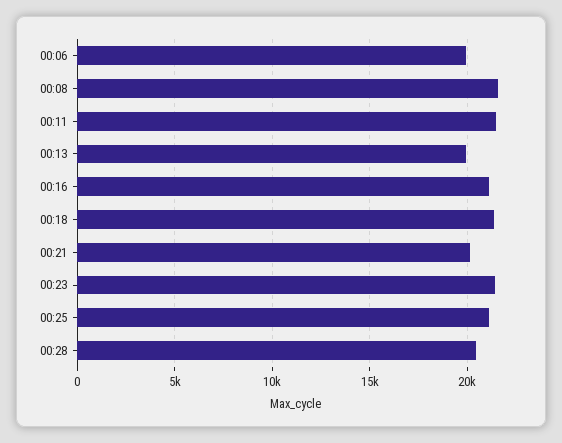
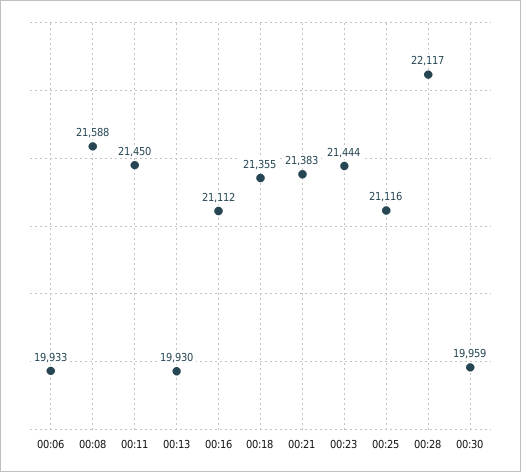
00:21: 20000 -> 21383
00:28: 20500 -> 22117
00:30: none -> 19959

